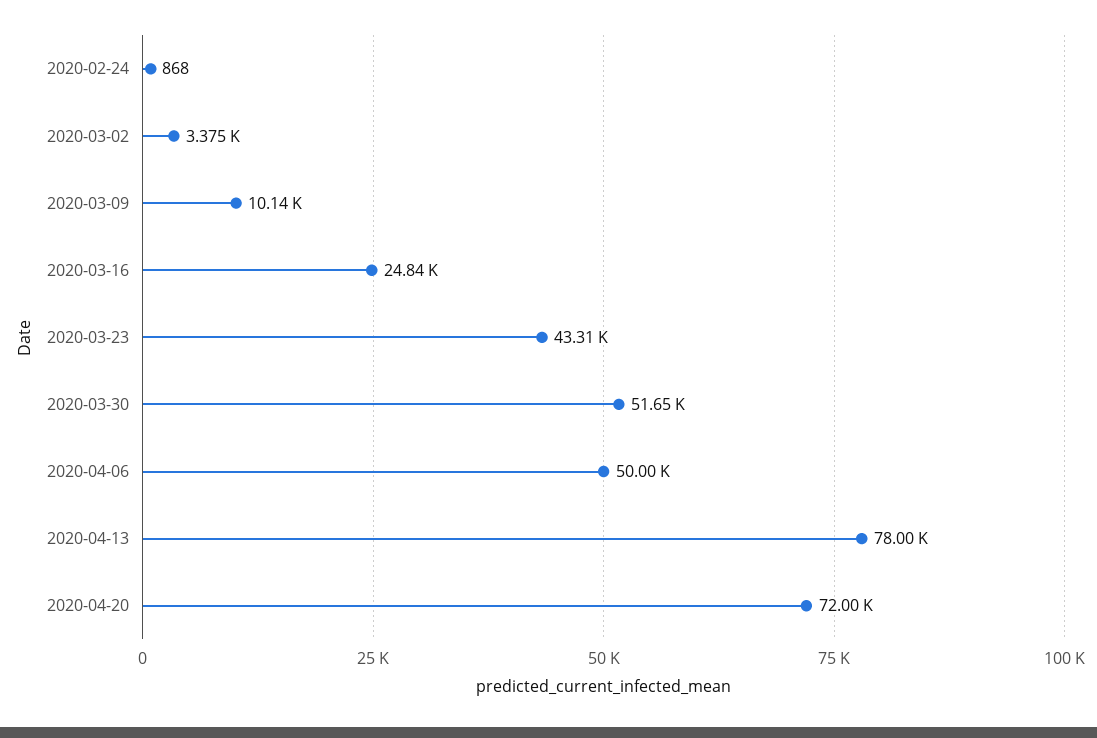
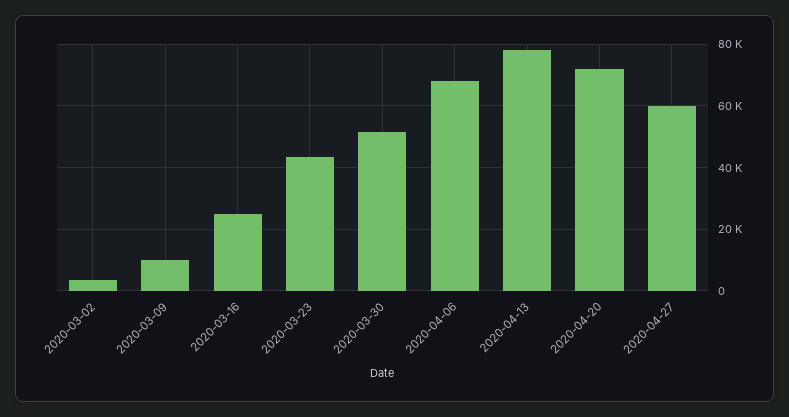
2020-02-24: 868 -> none
2020-04-06: 50000 -> 68000
2020-04-27: none -> 60000

